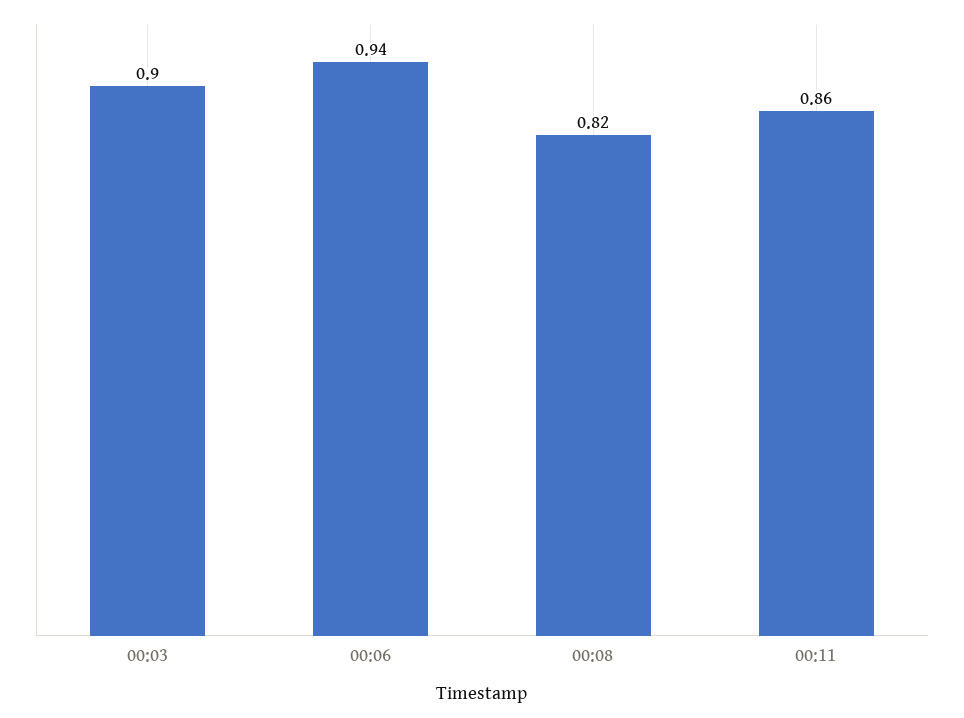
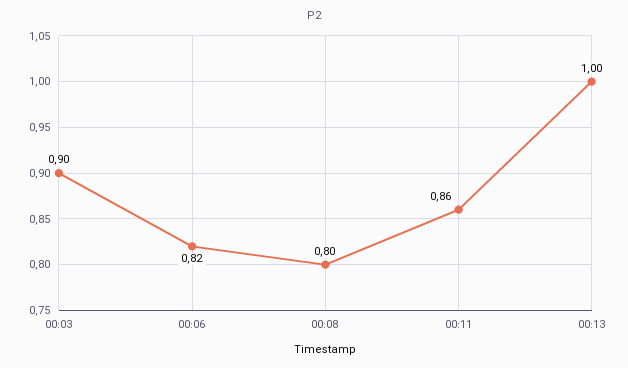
00:06: 0.94 -> 0.82
00:08: 0.82 -> 0.8
00:13: none -> 1

